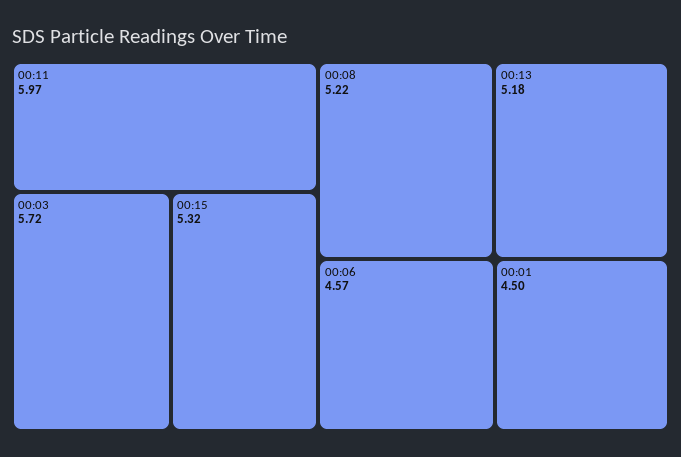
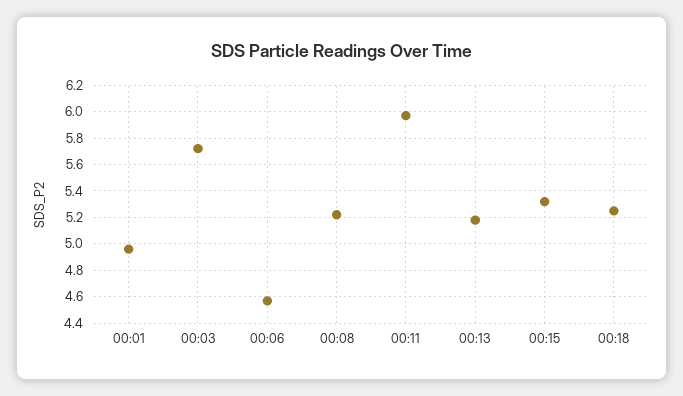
00:01: 4.5 -> 4.95
00:18: none -> 5.25

